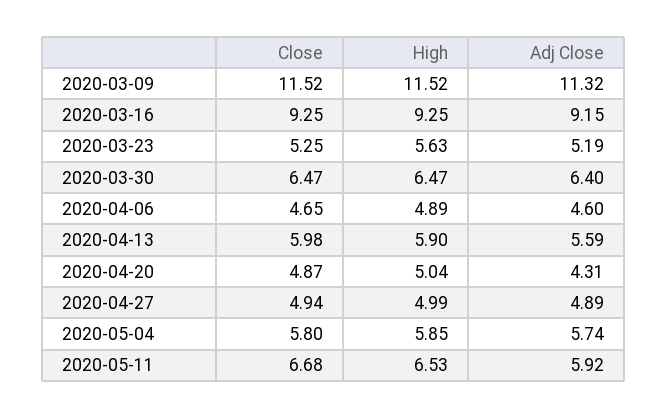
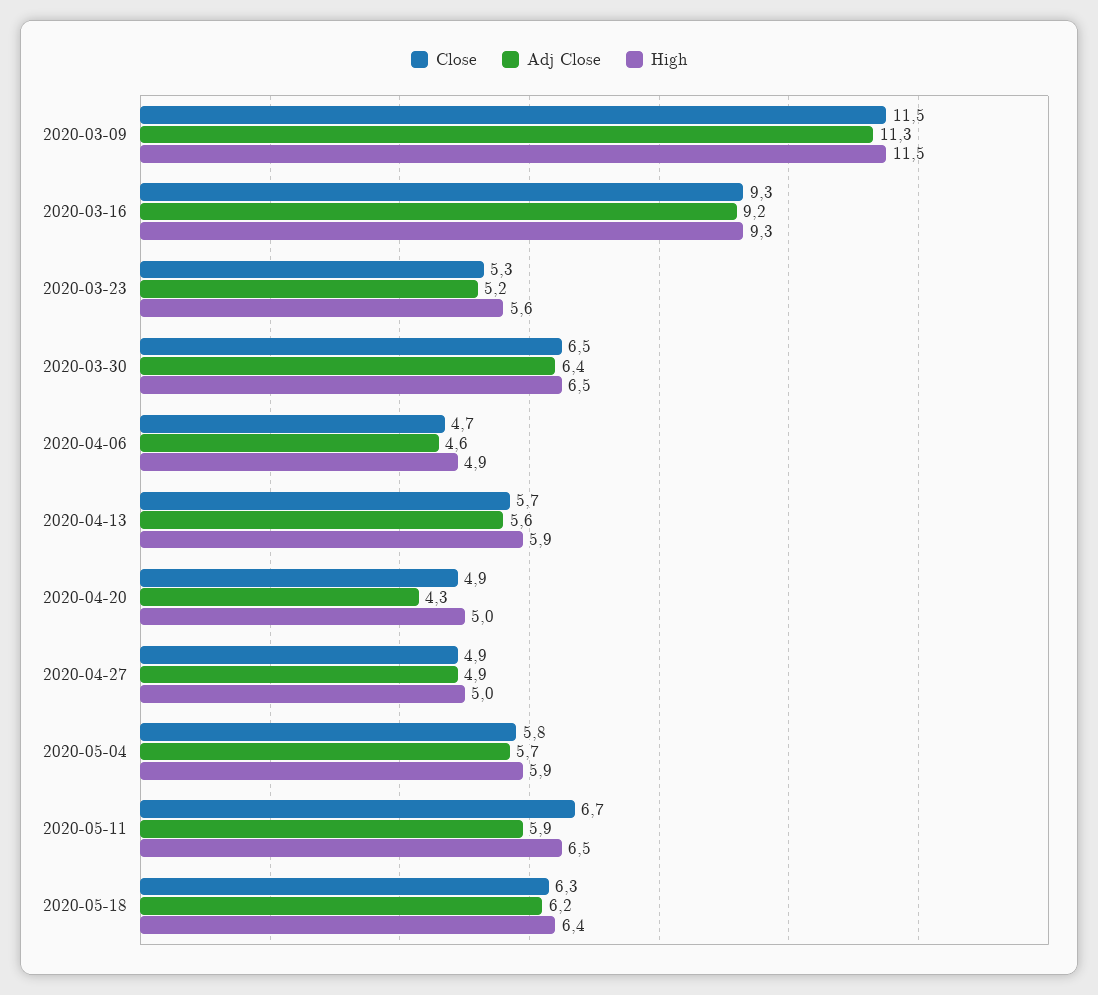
Close, 2020-04-13: 5.98 -> 5.7
Close, 2020-05-18: none -> 6.3
Adj Close, 2020-05-18: none -> 6.2
High, 2020-05-18: none -> 6.4

